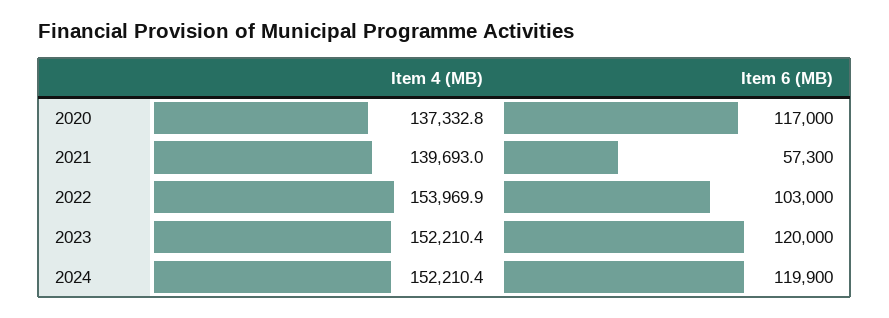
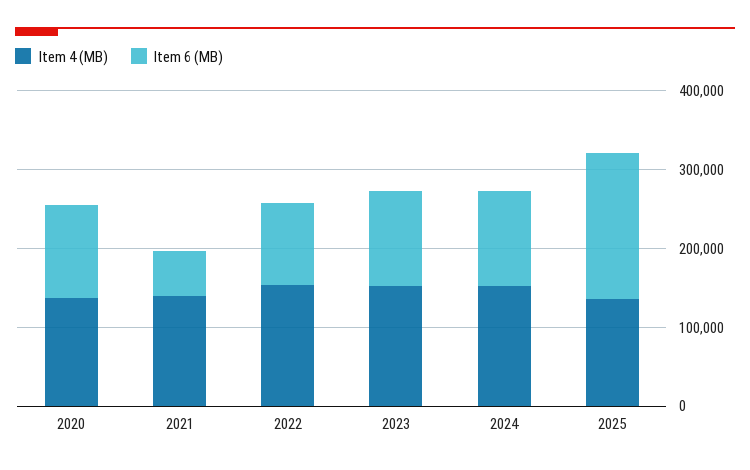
Item 4 (MB), 2025: none -> 140000
Item 6 (MB), 2025: none -> 180000

